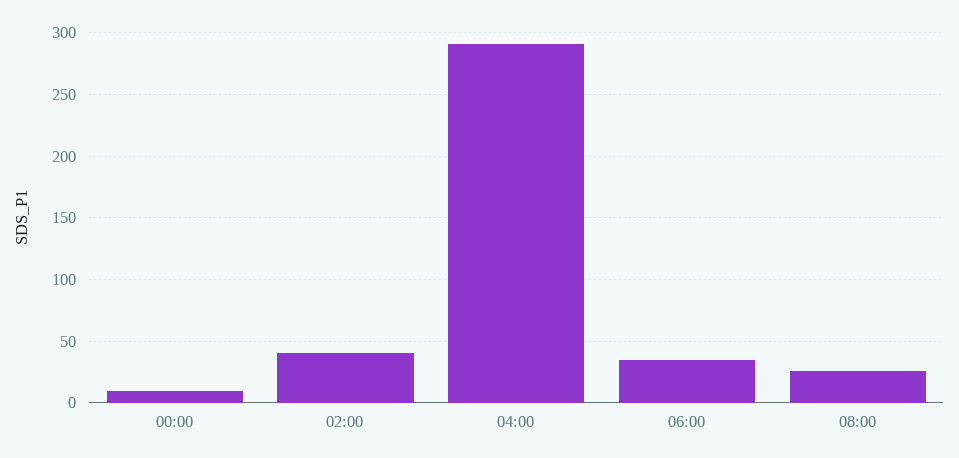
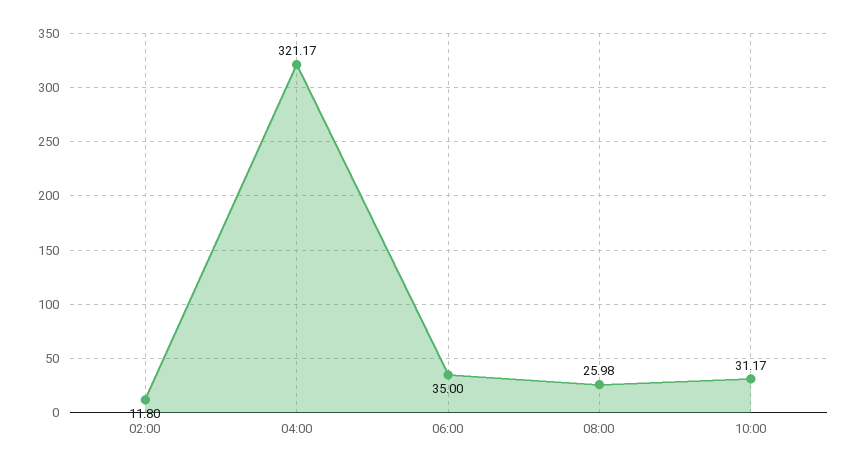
00:00: 10 -> none
02:00: 40 -> 11.8
04:00: 290 -> 321.17
10:00: none -> 31.17

